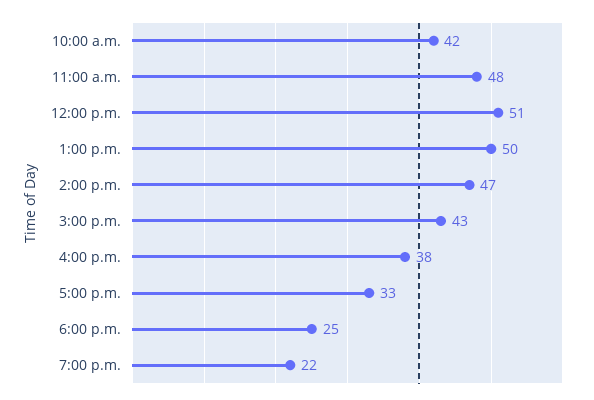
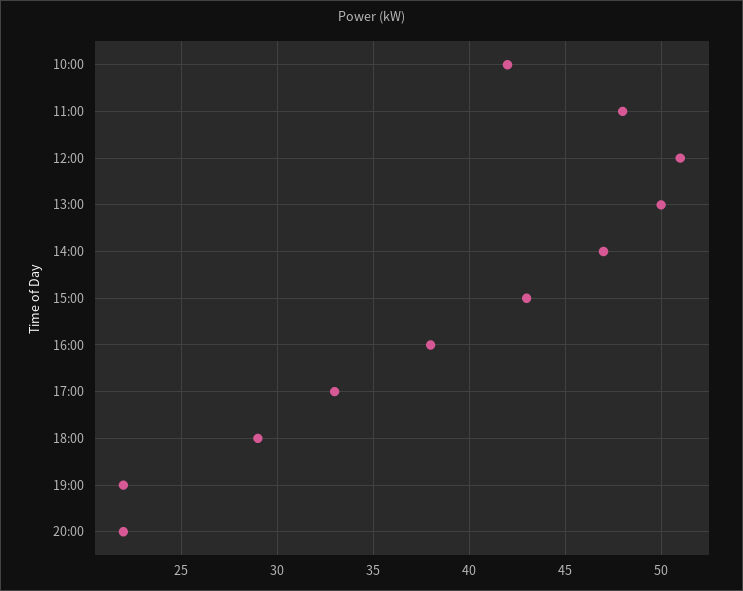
6:00 p.m.: 25 -> 29
20:00: none -> 22

